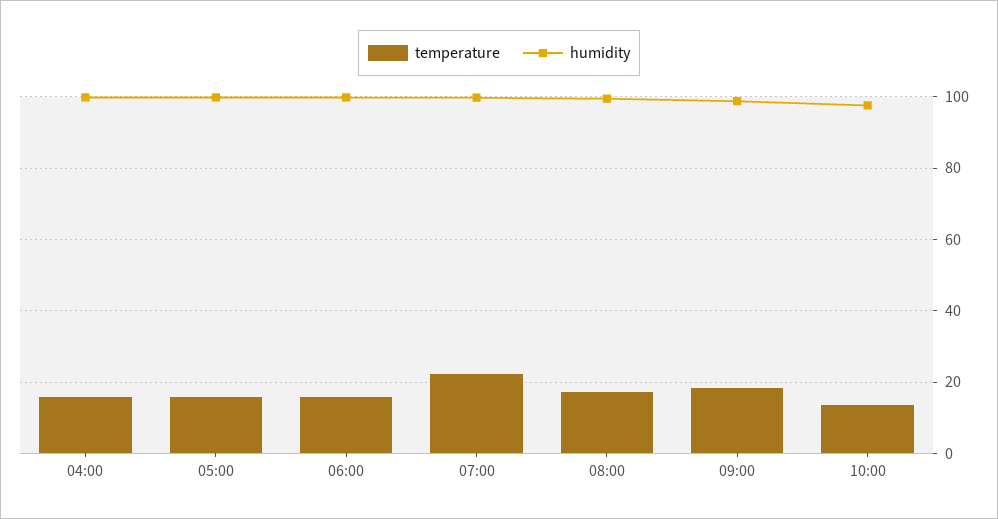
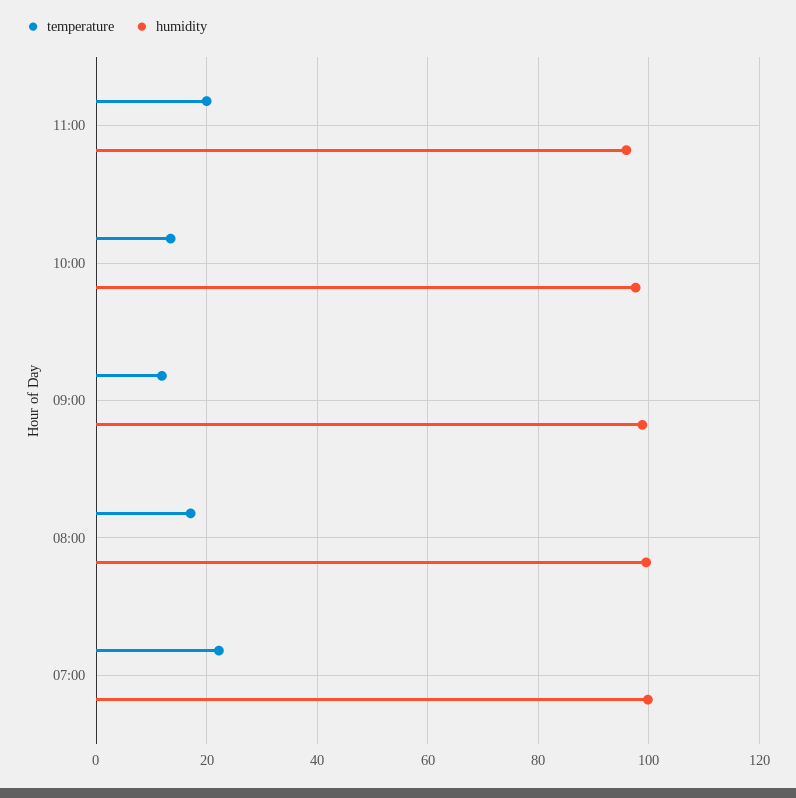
temperature, 04:00: 16 -> none
humidity, 04:00: 100 -> none
temperature, 05:00: 16 -> none
humidity, 05:00: 100 -> none
temperature, 06:00: 16 -> none
humidity, 06:00: 100 -> none
temperature, 09:00: 18 -> 12
temperature, 11:00: none -> 20
humidity, 11:00: none -> 96

